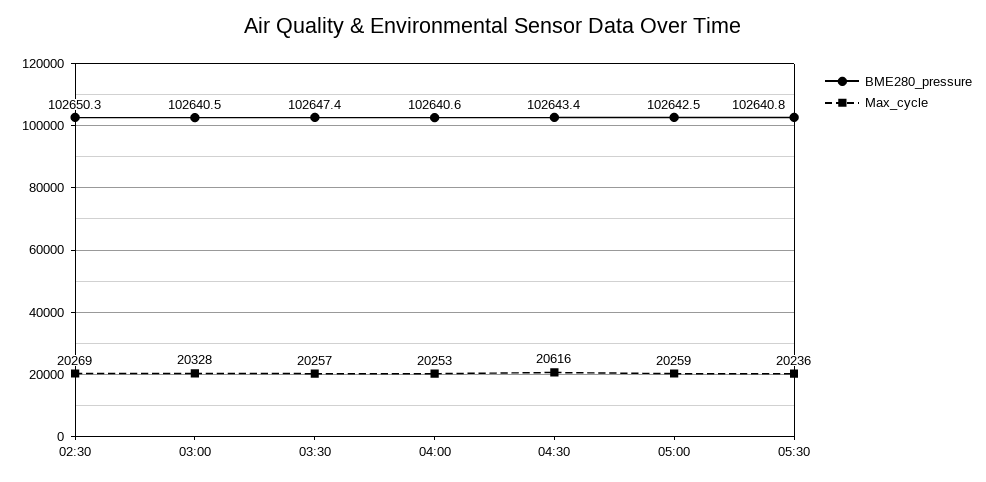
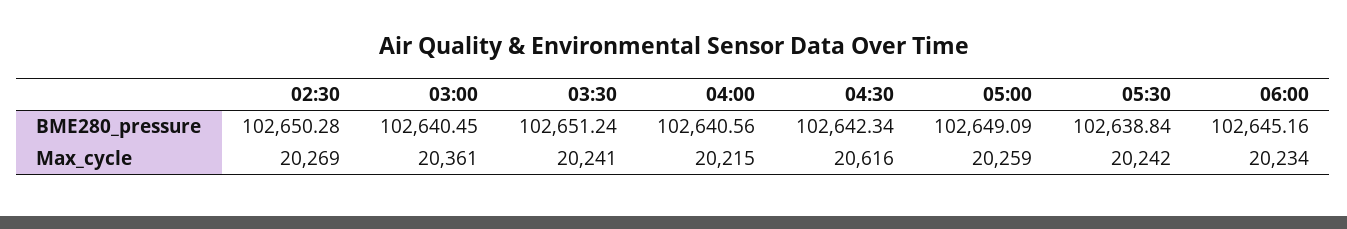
Max_cycle, 03:00: 20328 -> 20361
BME280_pressure, 03:30: 102647.4 -> 102651.24
Max_cycle, 03:30: 20257 -> 20241
Max_cycle, 04:00: 20253 -> 20215
BME280_pressure, 04:30: 102643.4 -> 102642.34
BME280_pressure, 05:00: 102642.5 -> 102649.09
BME280_pressure, 05:30: 102640.8 -> 102638.84
Max_cycle, 05:30: 20236 -> 20242
BME280_pressure, 06:00: none -> 102645.16
Max_cycle, 06:00: none -> 20234

